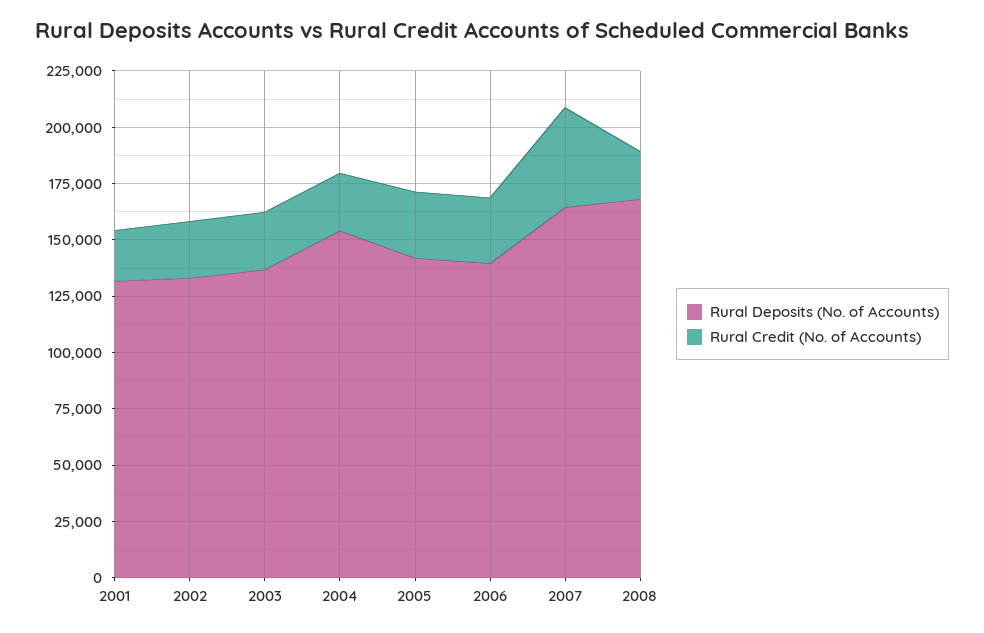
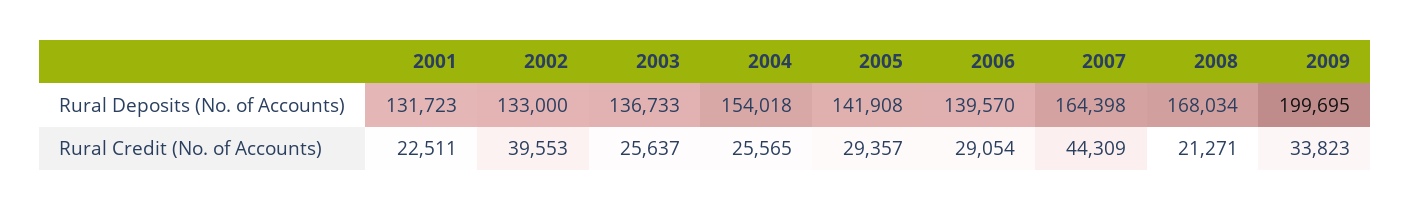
Rural Credit (No. of Accounts), 2002: 25000 -> 39553
Rural Deposits (No. of Accounts), 2009: none -> 199695
Rural Credit (No. of Accounts), 2009: none -> 33823

